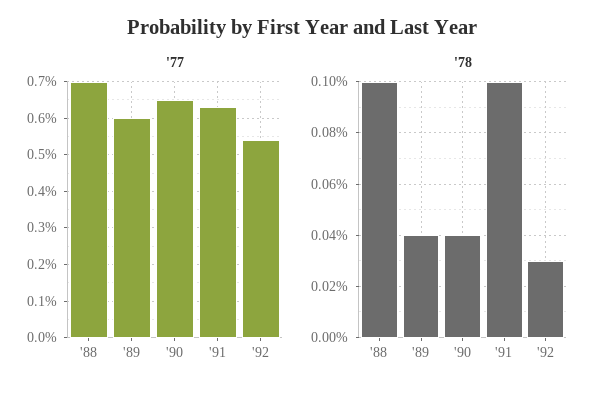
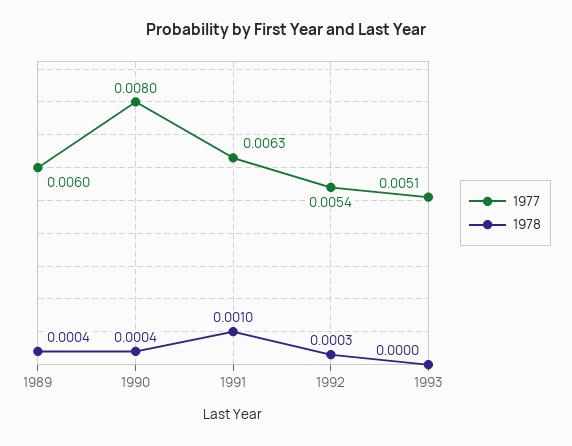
'77, '88: 0.007 -> none
'77, '90: 0.0065 -> 0.008
'78, '88: 0.001 -> none
'77, 1993: none -> 0.0051
'78, 1993: none -> 0

